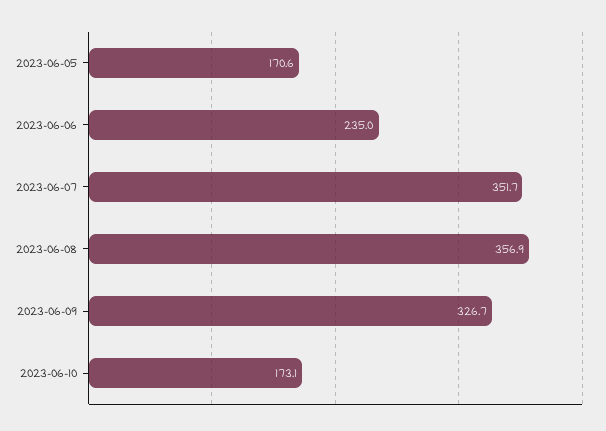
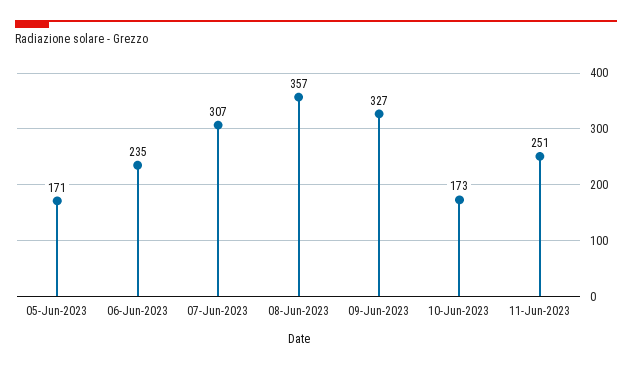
2023-06-07: 351.7 -> 307
11-Jun-2023: none -> 251

